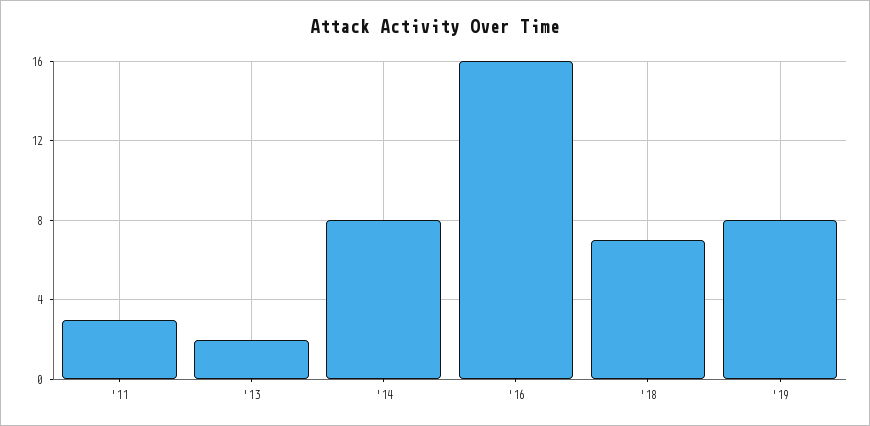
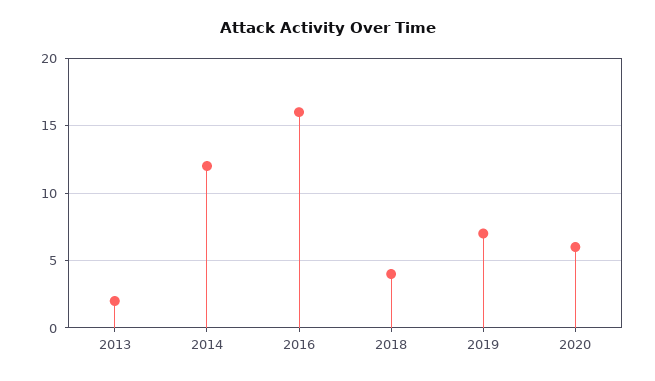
'11: 3 -> none
'14: 8 -> 12
'18: 7 -> 4
'19: 8 -> 7
2020: none -> 6

